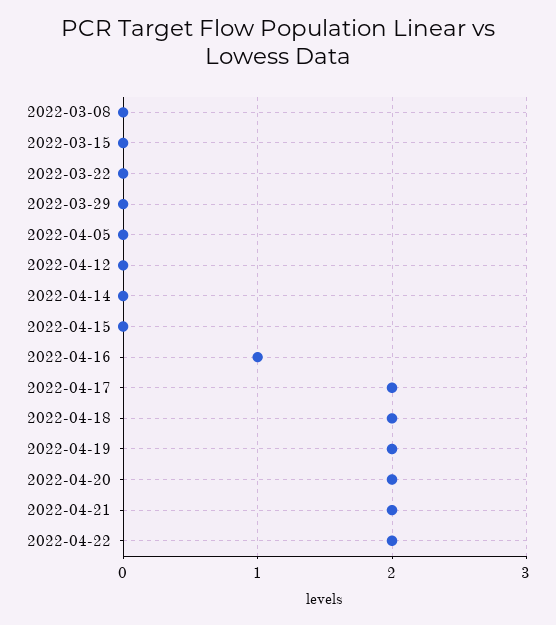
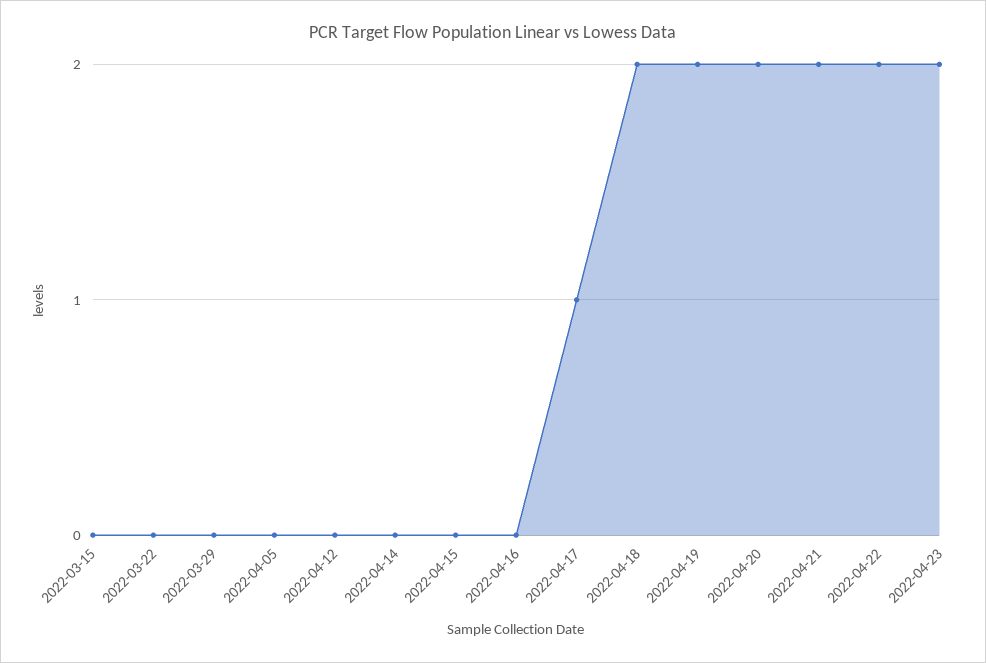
2022-03-08: 0 -> none
2022-04-16: 1 -> 0
2022-04-17: 2 -> 1
2022-04-23: none -> 2

